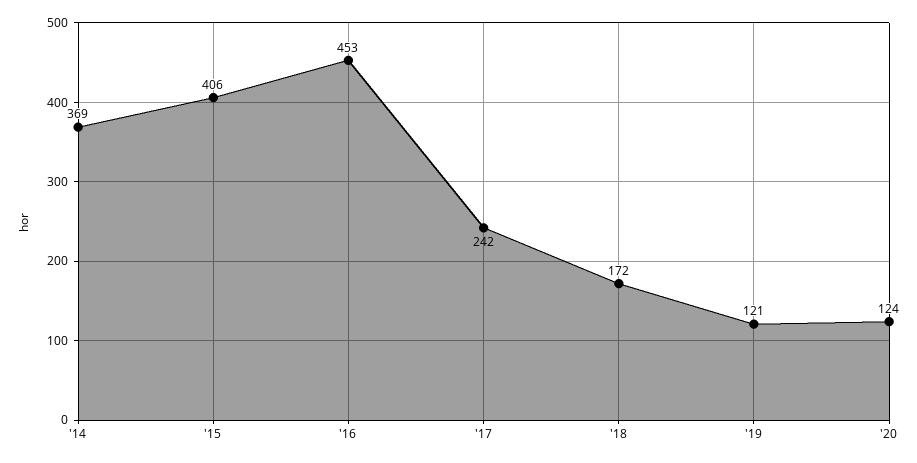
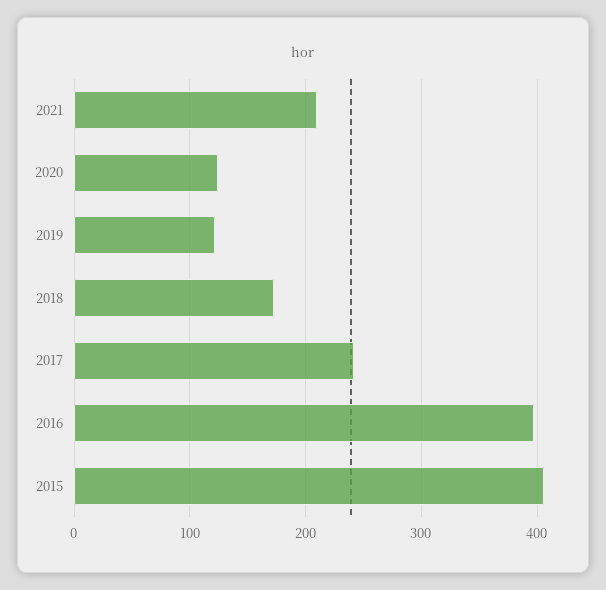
'14: 369 -> none
'16: 453 -> 400
2021: none -> 210

